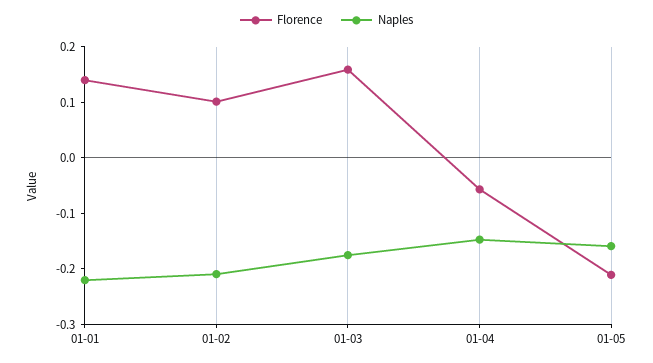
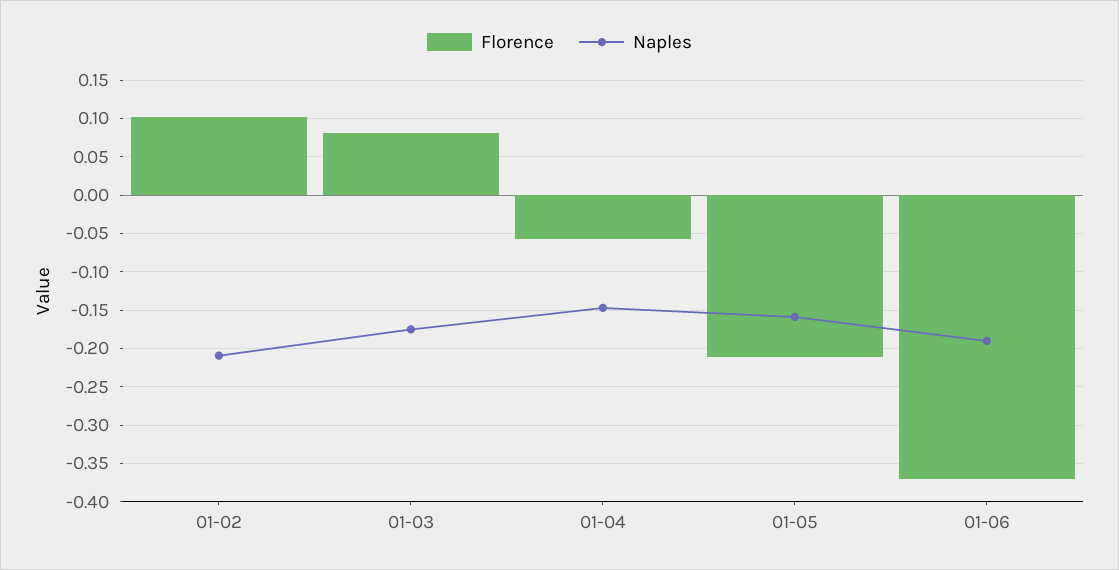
Florence, 01-01: 0.14 -> none
Naples, 01-01: -0.22 -> none
Florence, 01-03: 0.16 -> 0.08
Florence, 01-06: none -> -0.37
Naples, 01-06: none -> -0.19

